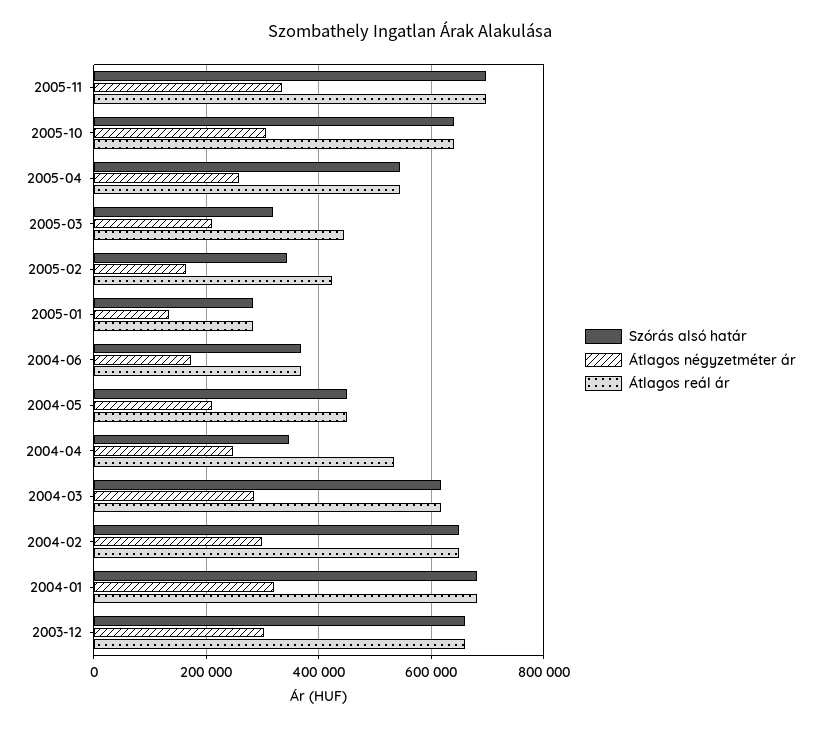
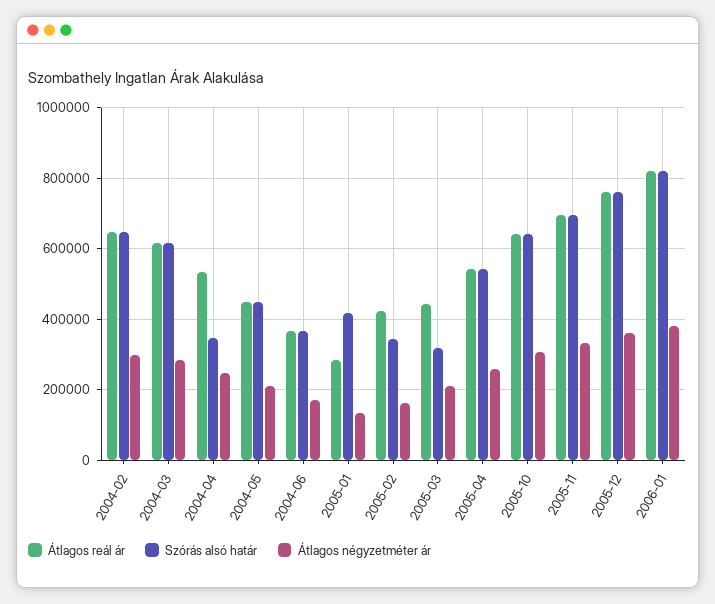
Szórás alsó határ, 2005-01: 280000 -> 420000
Szórás alsó határ, 2004-01: 680000 -> none
Átlagos négyzetméter ár, 2004-01: 320000 -> none
Átlagos reál ár, 2004-01: 680000 -> none
Szórás alsó határ, 2003-12: 660000 -> none
Átlagos négyzetméter ár, 2003-12: 300000 -> none
Átlagos reál ár, 2003-12: 660000 -> none
Átlagos reál ár, 2005-12: none -> 760000
Szórás alsó határ, 2005-12: none -> 760000
Átlagos négyzetméter ár, 2005-12: none -> 360000
Átlagos reál ár, 2006-01: none -> 820000
Szórás alsó határ, 2006-01: none -> 820000
Átlagos négyzetméter ár, 2006-01: none -> 380000

